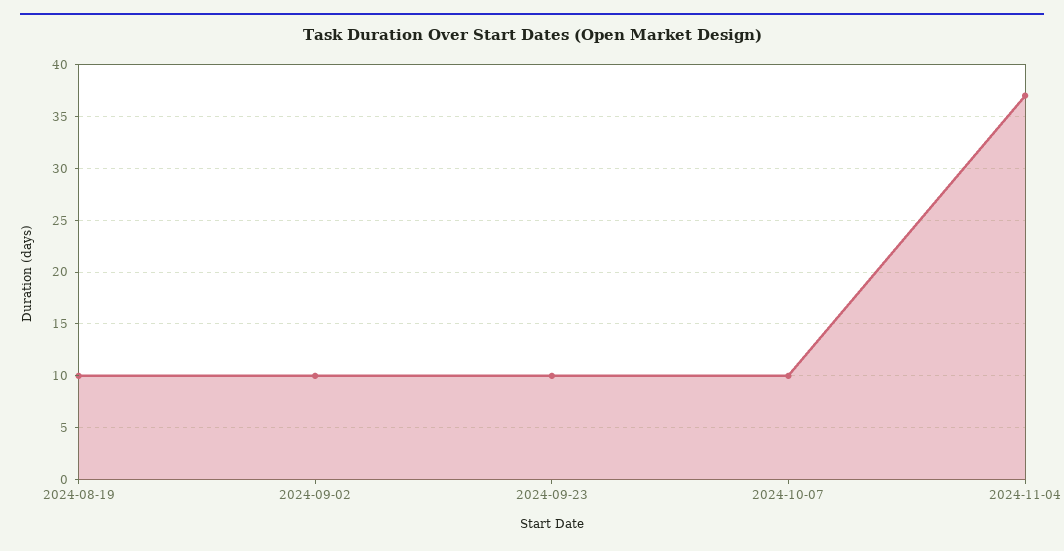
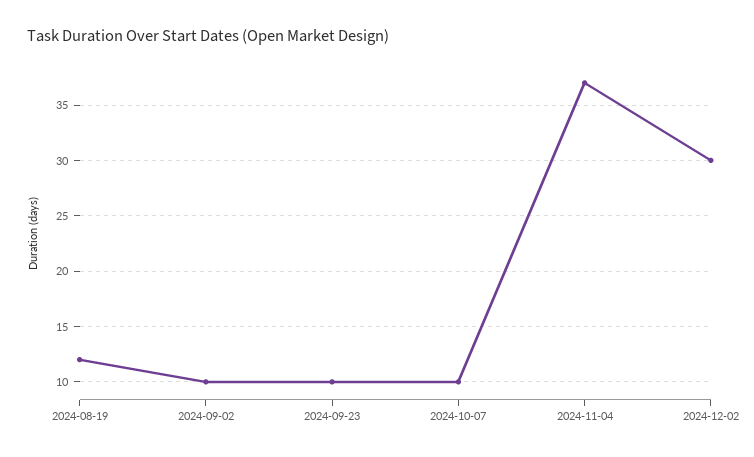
2024-08-19: 10 -> 12
2024-12-02: none -> 30

